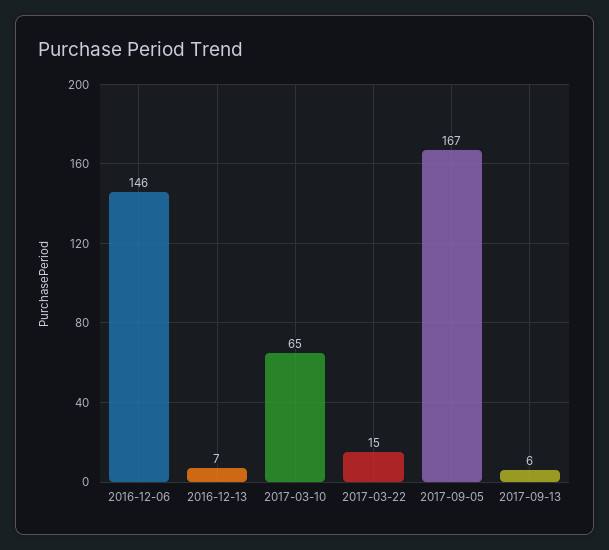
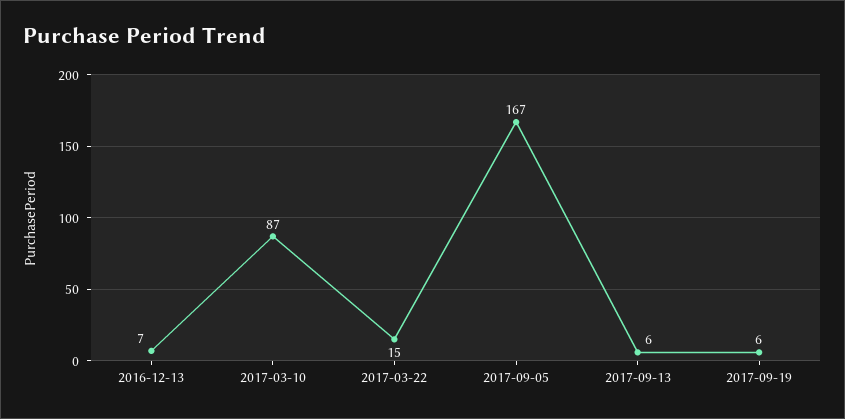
2016-12-06: 146 -> none
2017-03-10: 65 -> 87
2017-09-19: none -> 6

